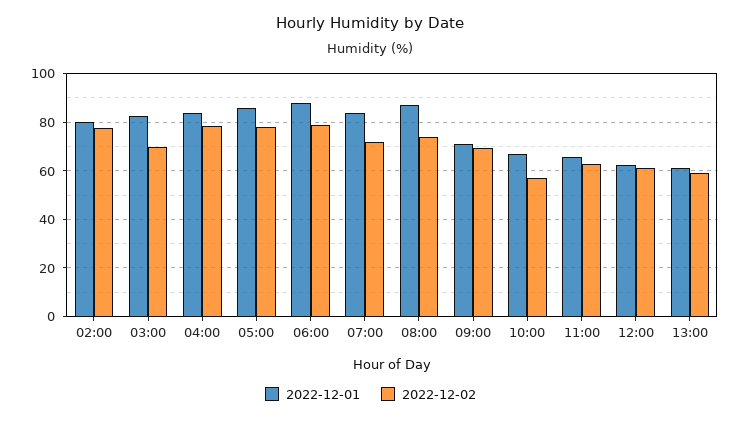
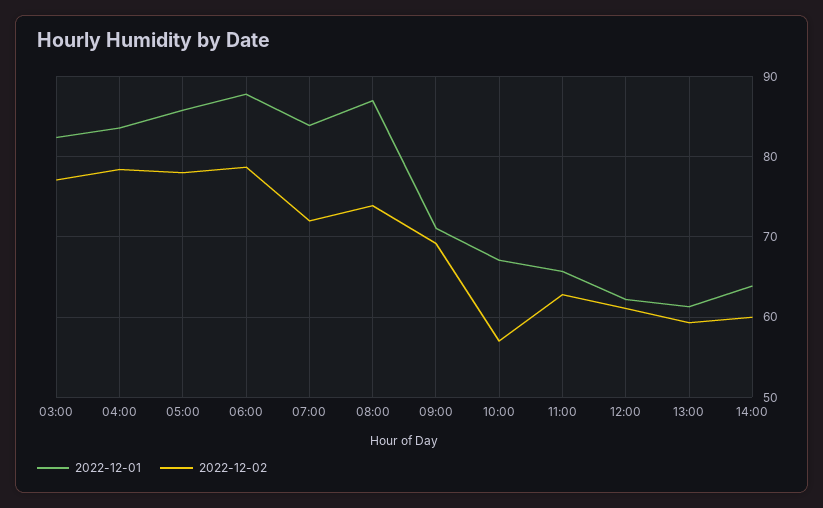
2022-12-01, 02:00: 80 -> none
2022-12-02, 02:00: 77.5 -> none
2022-12-02, 03:00: 70 -> 77
2022-12-01, 14:00: none -> 64
2022-12-02, 14:00: none -> 60

